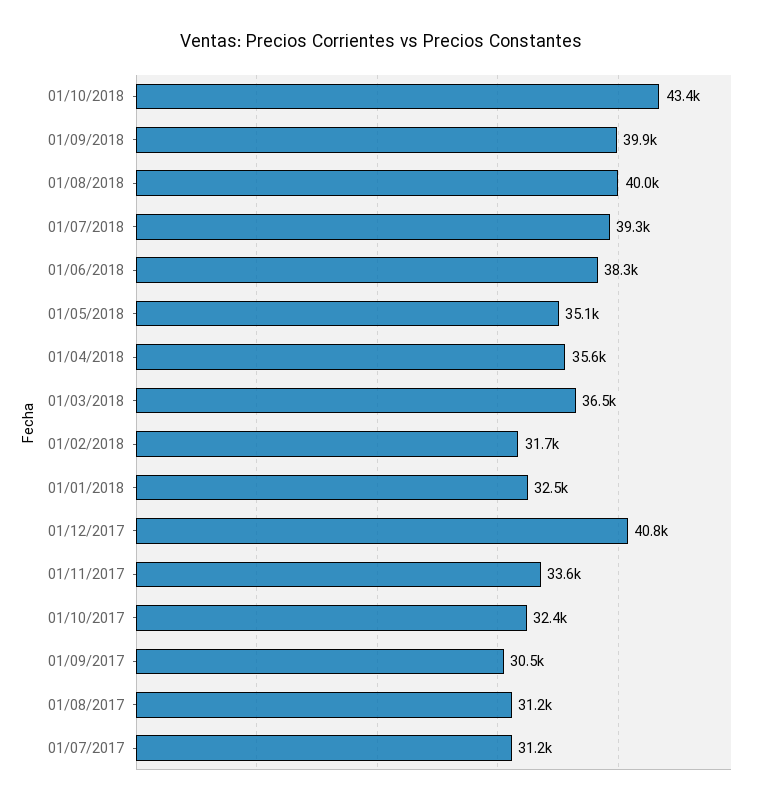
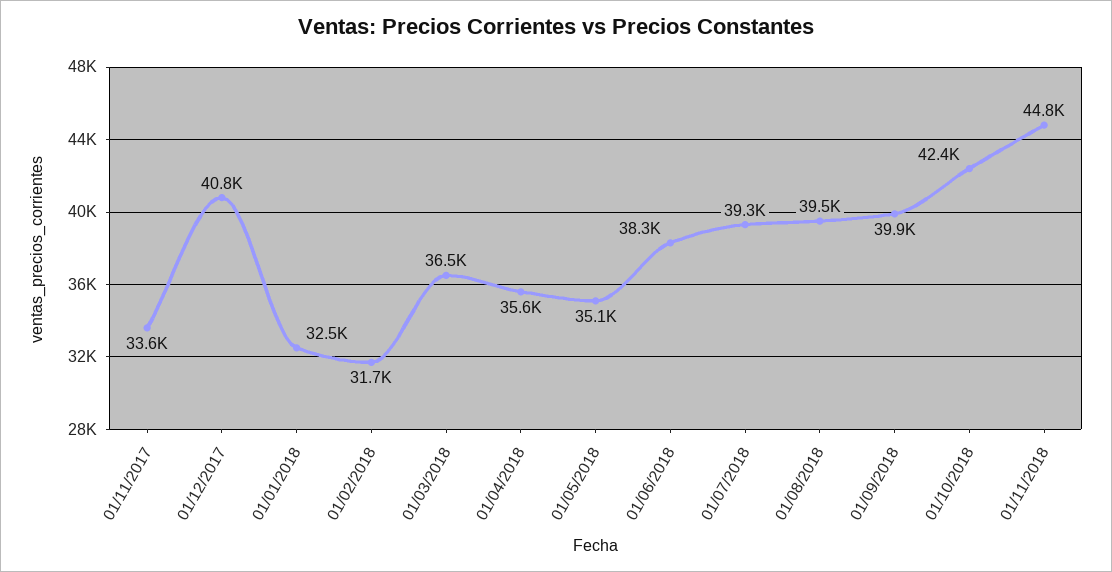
01/10/2018: 43400 -> 42400
01/08/2018: 40000 -> 39500
01/10/2017: 32400 -> none
01/09/2017: 30500 -> none
01/08/2017: 31200 -> none
01/07/2017: 31200 -> none
01/11/2018: none -> 44800

